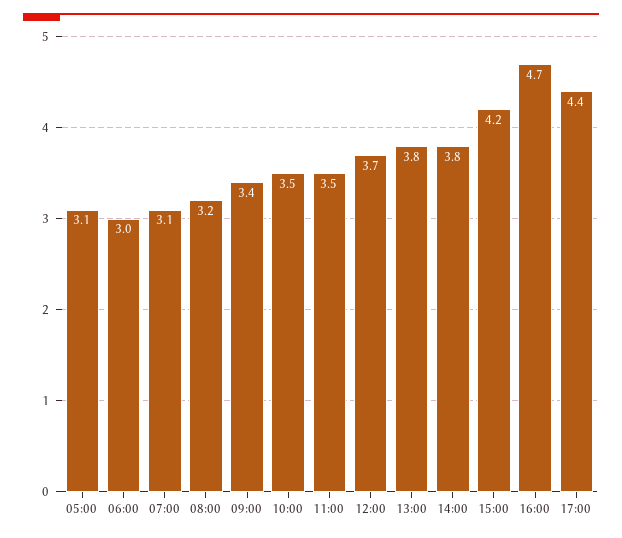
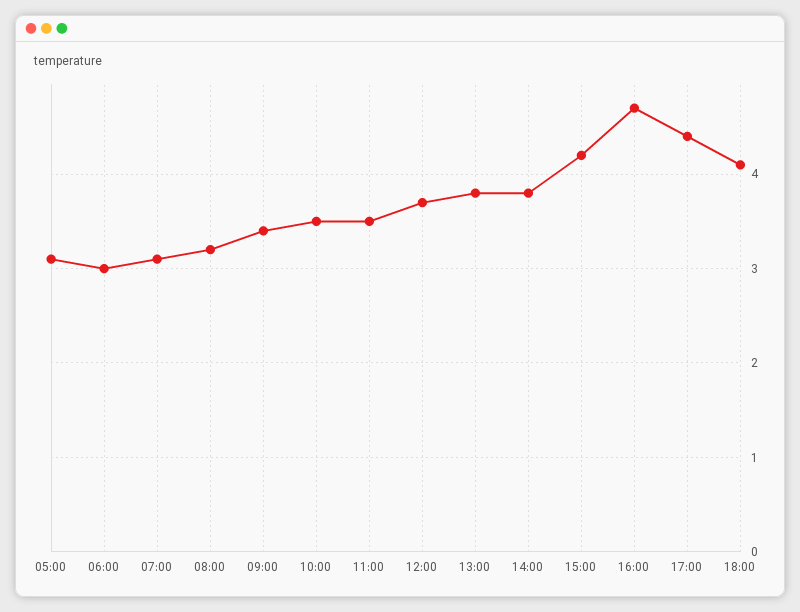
18:00: none -> 4.1

